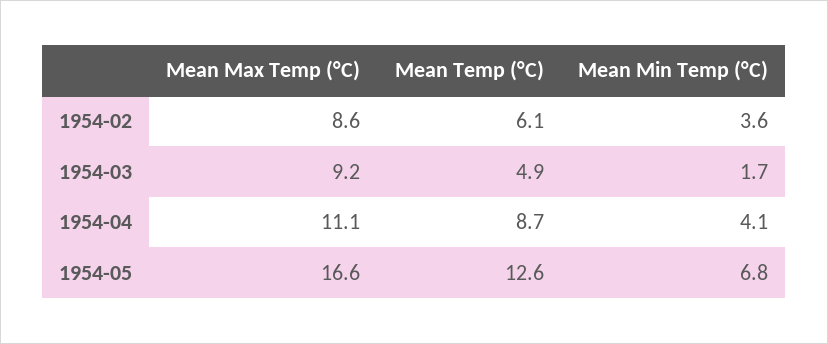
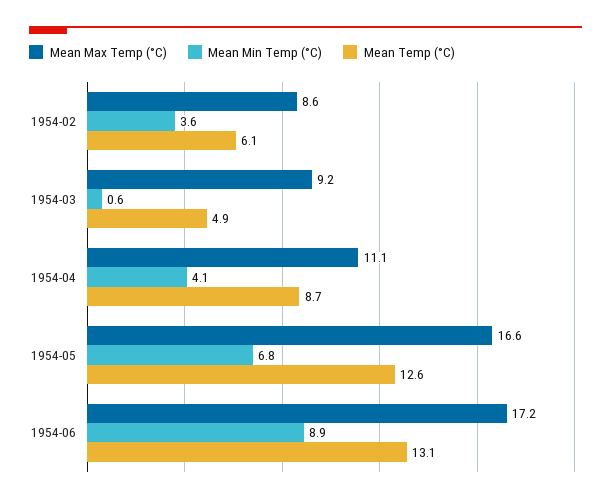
Mean Min Temp (°C), 1954-03: 1.7 -> 0.6
Mean Max Temp (°C), 1954-06: none -> 17.2
Mean Min Temp (°C), 1954-06: none -> 8.9
Mean Temp (°C), 1954-06: none -> 13.1

